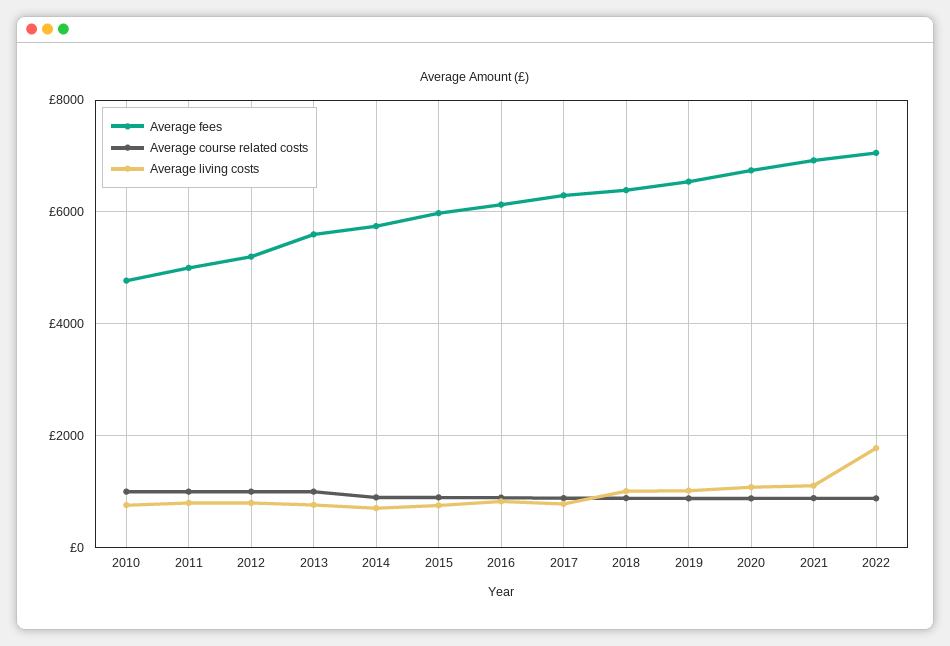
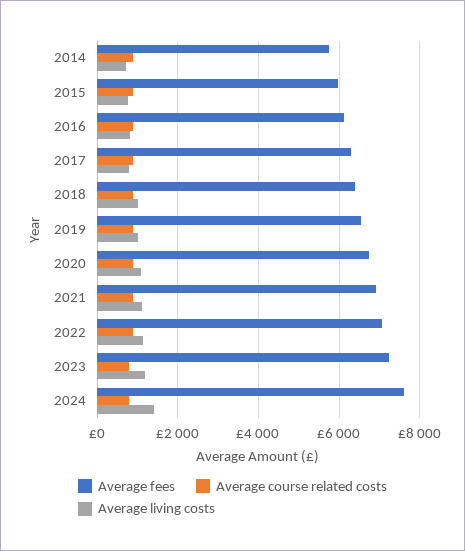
Average fees, 2010: 4800 -> none
Average course related costs, 2010: 1000 -> none
Average living costs, 2010: 800 -> none
Average fees, 2011: 5000 -> none
Average course related costs, 2011: 1000 -> none
Average living costs, 2011: 800 -> none
Average fees, 2012: 5200 -> none
Average course related costs, 2012: 1000 -> none
Average living costs, 2012: 800 -> none
Average fees, 2013: 5600 -> none
Average course related costs, 2013: 1000 -> none
Average living costs, 2013: 800 -> none
Average living costs, 2022: 1800 -> 1200
Average fees, 2023: none -> 7200
Average course related costs, 2023: none -> 800
Average living costs, 2023: none -> 1200
Average fees, 2024: none -> 7600
Average course related costs, 2024: none -> 800
Average living costs, 2024: none -> 1400

